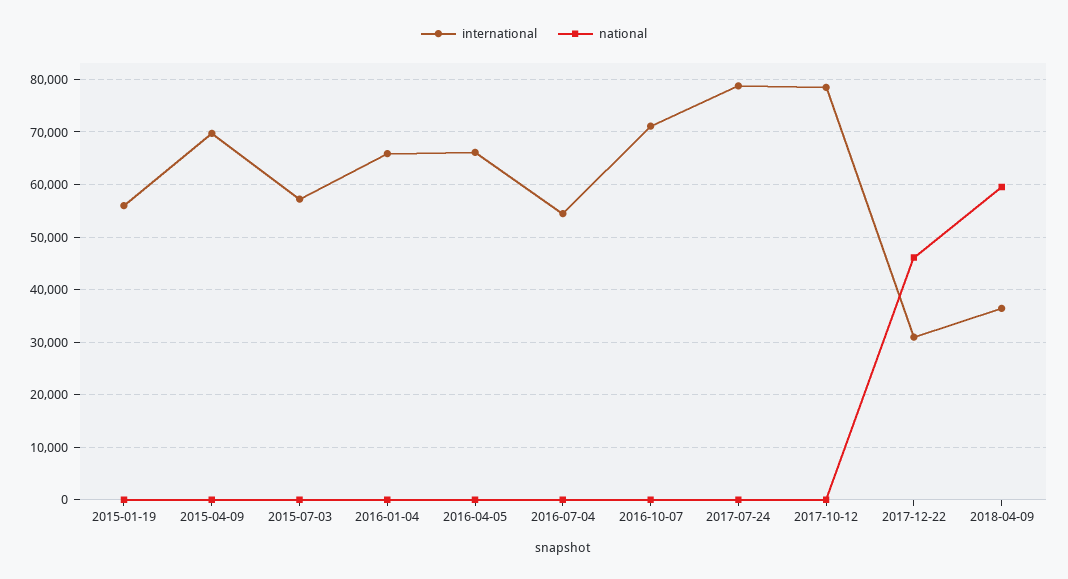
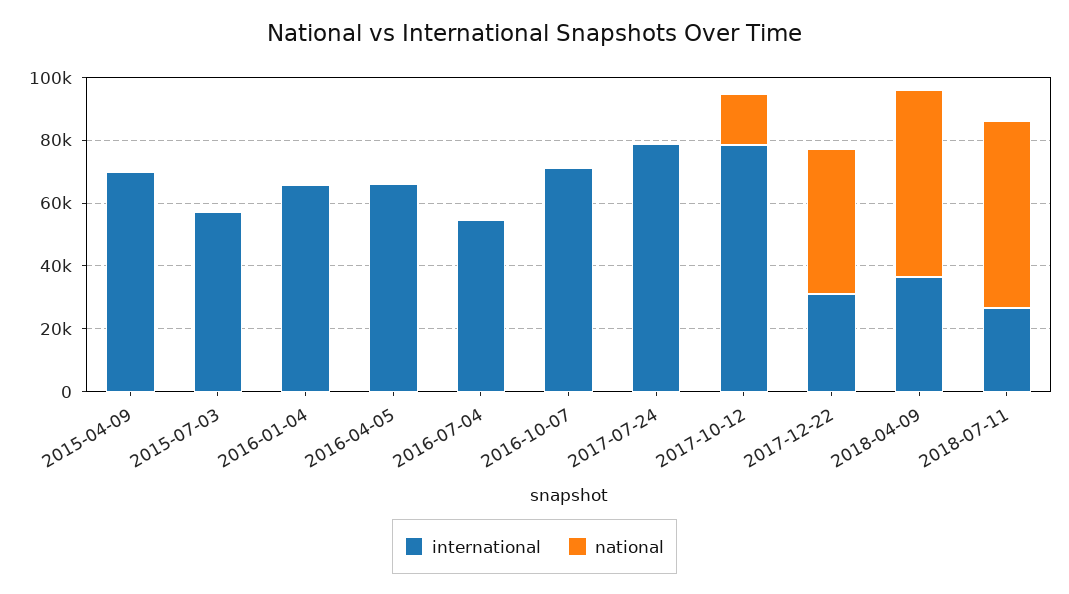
international, 2015-01-19: 56000 -> none
national, 2015-01-19: 0 -> none
national, 2017-10-12: 0 -> 15000
international, 2018-07-11: none -> 25000
national, 2018-07-11: none -> 60000

